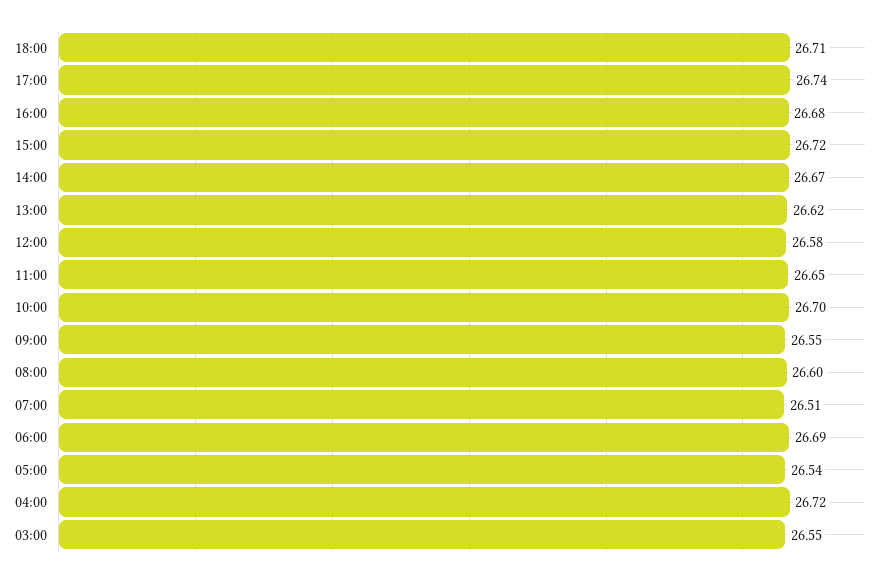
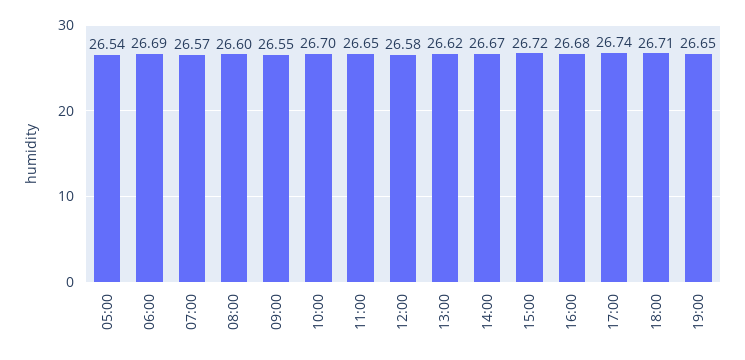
07:00: 26.51 -> 26.57
04:00: 26.72 -> none
03:00: 26.55 -> none
19:00: none -> 26.65

